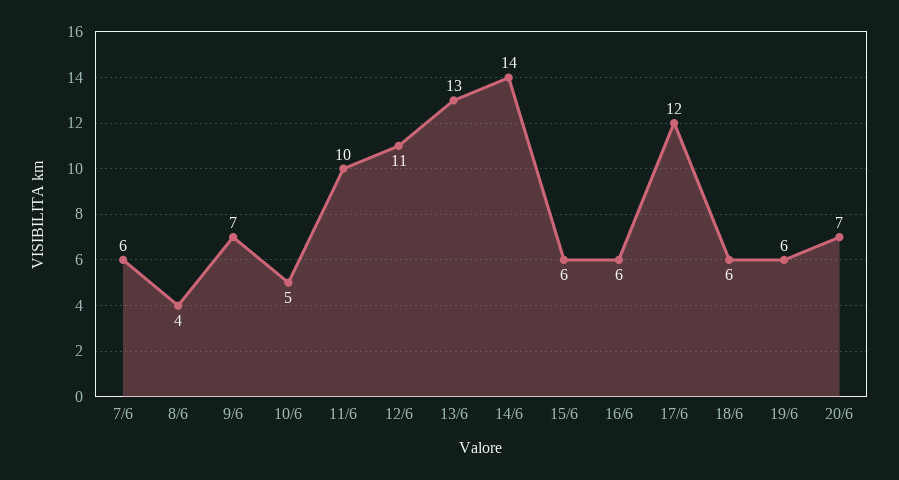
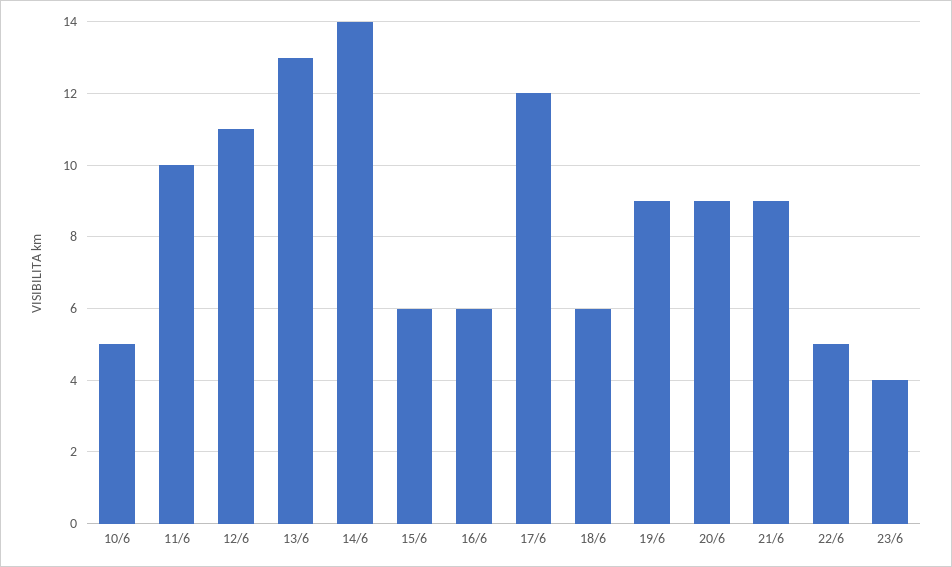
7/6: 6 -> none
8/6: 4 -> none
9/6: 7 -> none
19/6: 6 -> 9
20/6: 7 -> 9
21/6: none -> 9
22/6: none -> 5
23/6: none -> 4

